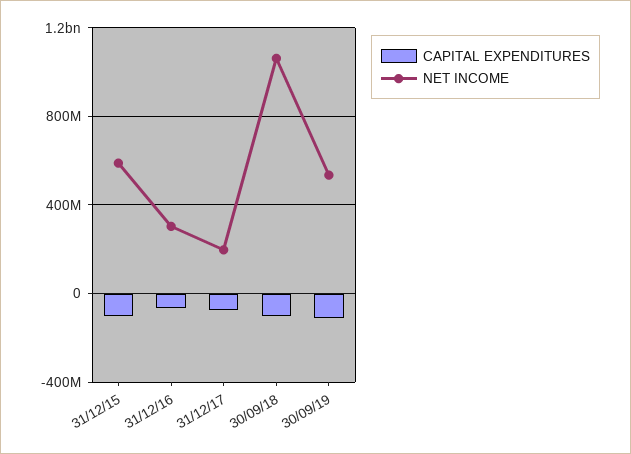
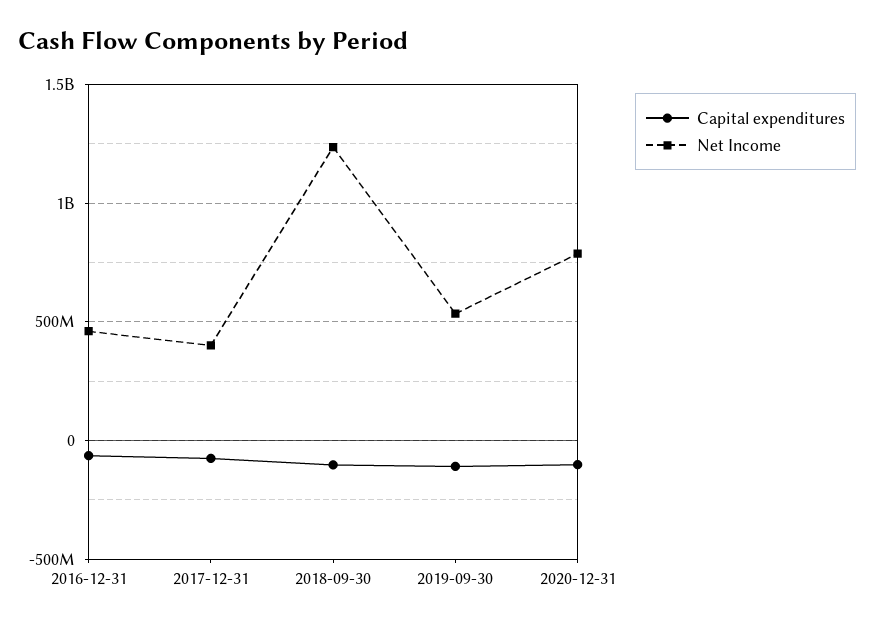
CAPITAL EXPENDITURES, 31/12/15: -100000000 -> none
NET INCOME, 31/12/15: 600000000 -> none
NET INCOME, 31/12/16: 300000000 -> 450000000
NET INCOME, 31/12/17: 200000000 -> 400000000
NET INCOME, 30/09/18: 1050000000 -> 1250000000
CAPITAL EXPENDITURES, 2020-12-31: none -> -100000000
NET INCOME, 2020-12-31: none -> 800000000

